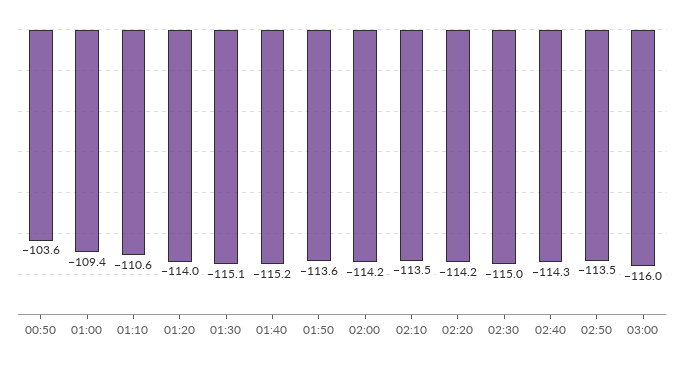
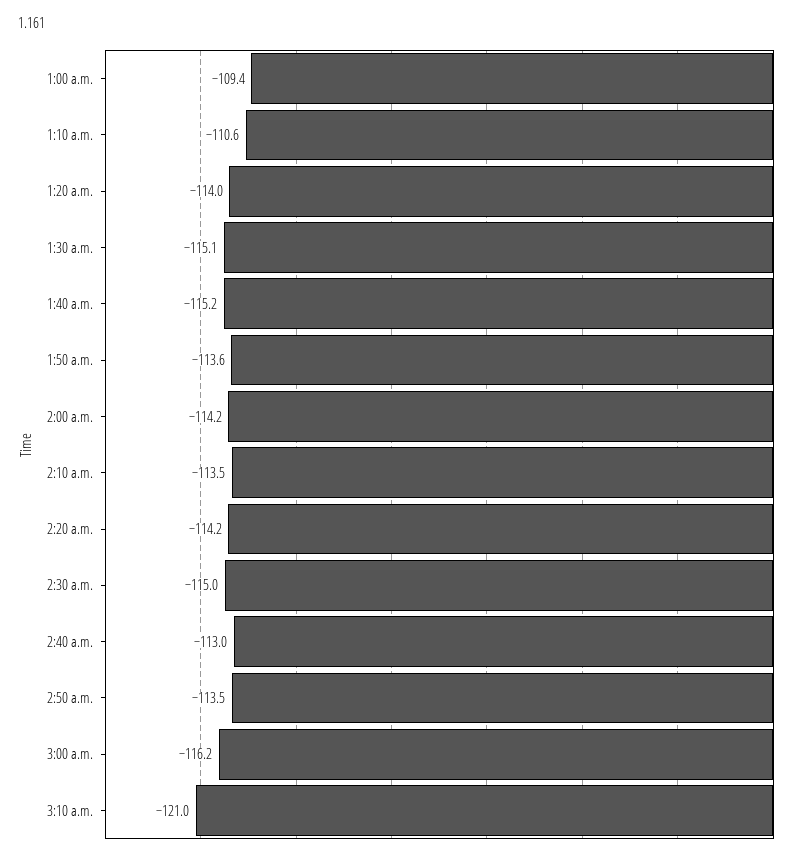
00:50: -103.6 -> none
02:40: -114.3 -> -113
03:00: -116 -> -116.2
3:10 a.m.: none -> -121

